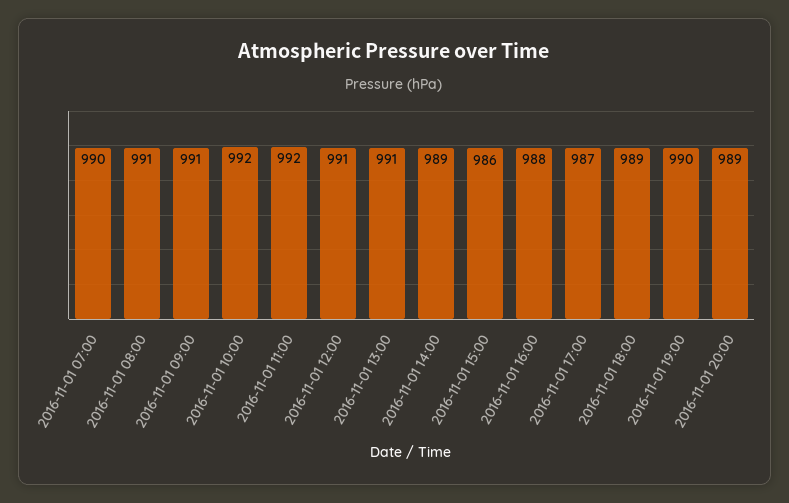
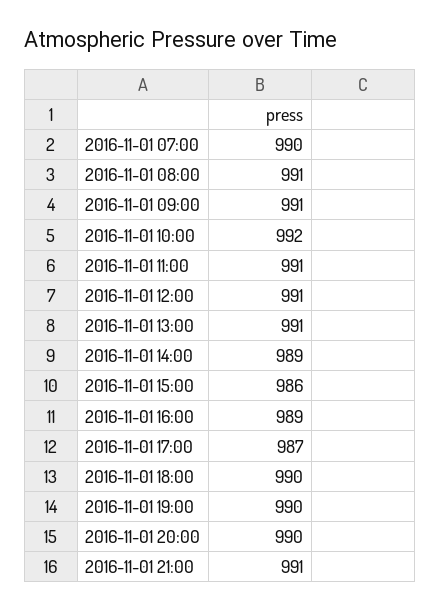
2016-11-01 11:00: 992 -> 991
2016-11-01 16:00: 988 -> 989
2016-11-01 18:00: 989 -> 990
2016-11-01 20:00: 989 -> 990
2016-11-01 21:00: none -> 991

